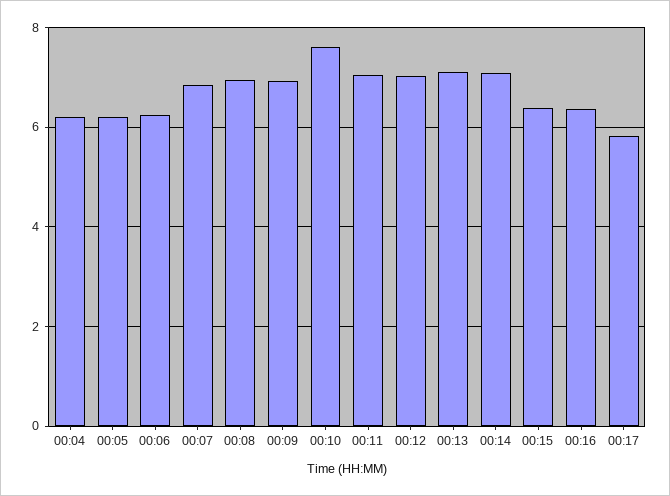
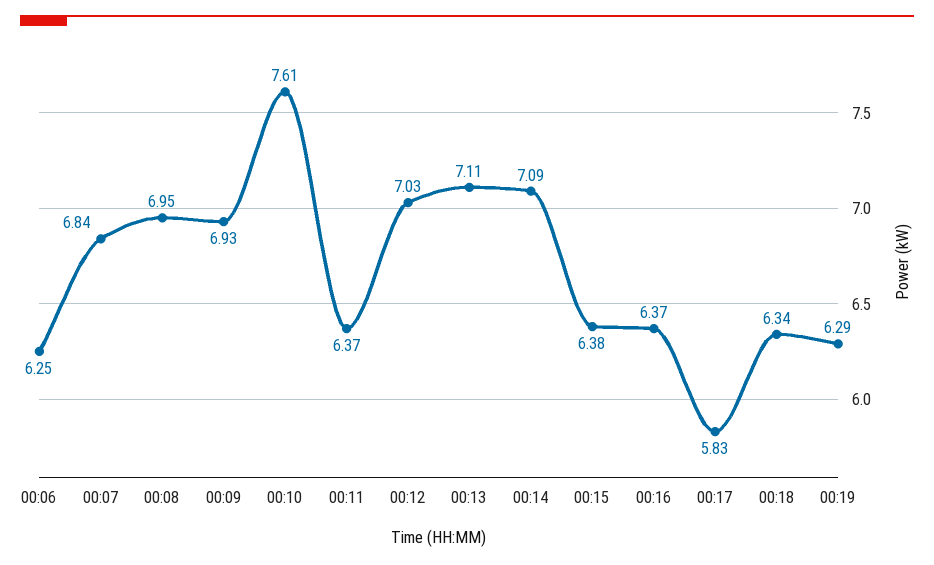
00:04: 6.2 -> none
00:05: 6.2 -> none
00:11: 7 -> 6.37
00:18: none -> 6.34
00:19: none -> 6.29

